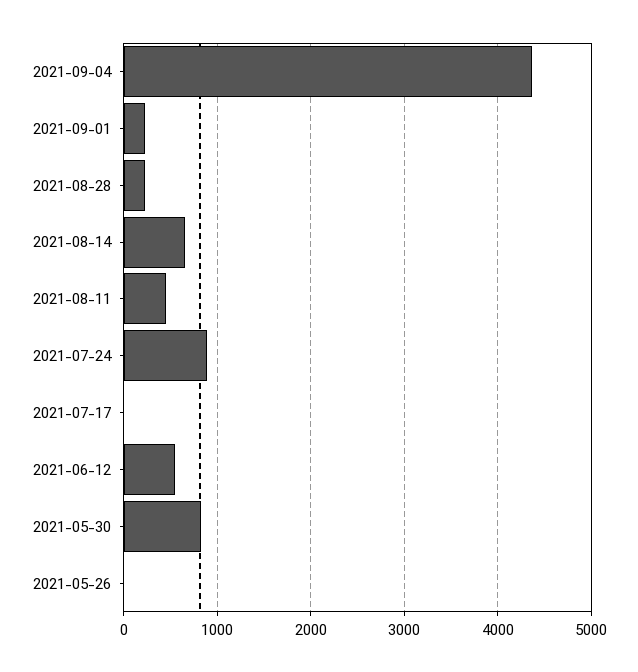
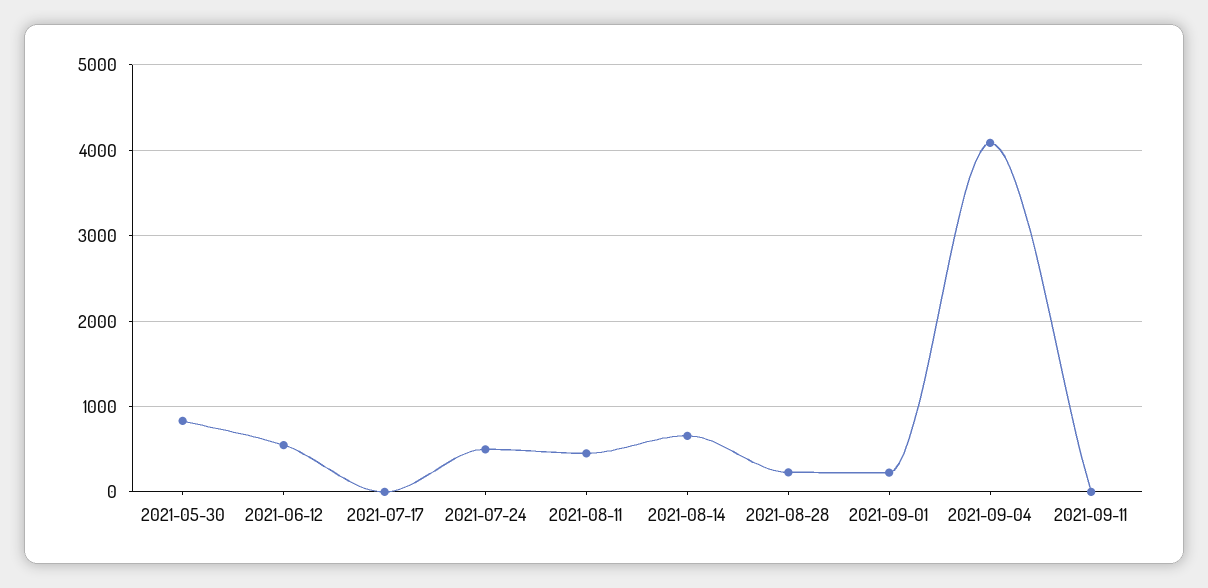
2021-09-04: 4400 -> 4100
2021-07-24: 900 -> 500
2021-05-26: 0 -> none
2021-09-11: none -> 0

